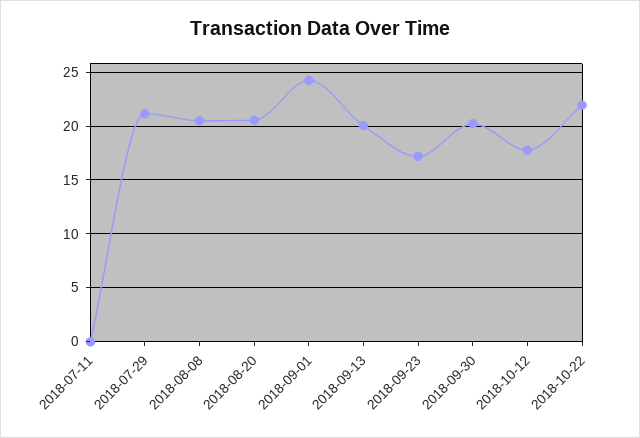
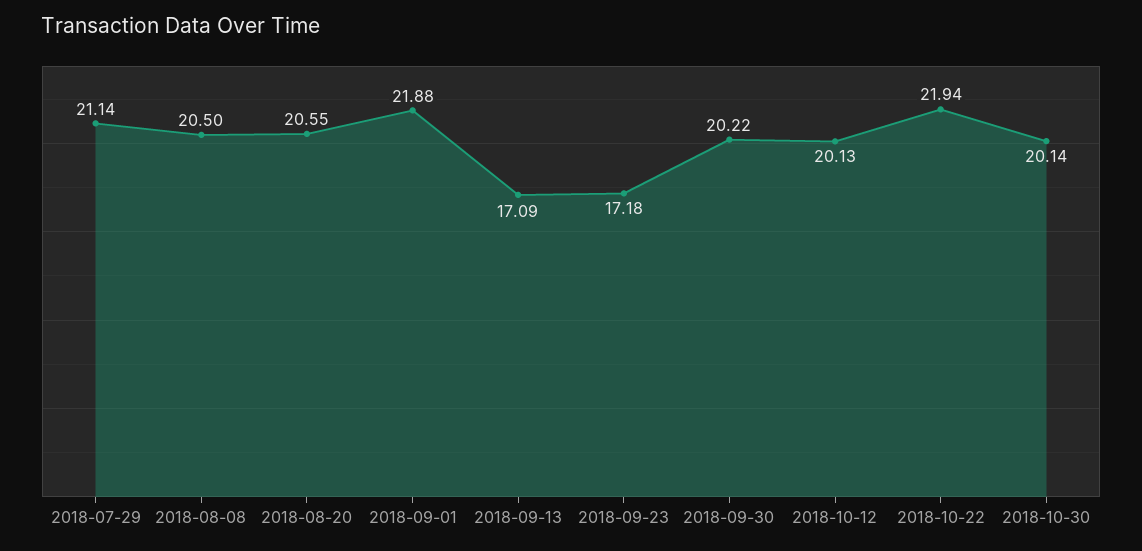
2018-07-11: 0 -> none
2018-09-01: 24 -> 21.88
2018-09-13: 20 -> 17.09
2018-10-12: 18 -> 20.13
2018-10-30: none -> 20.14

